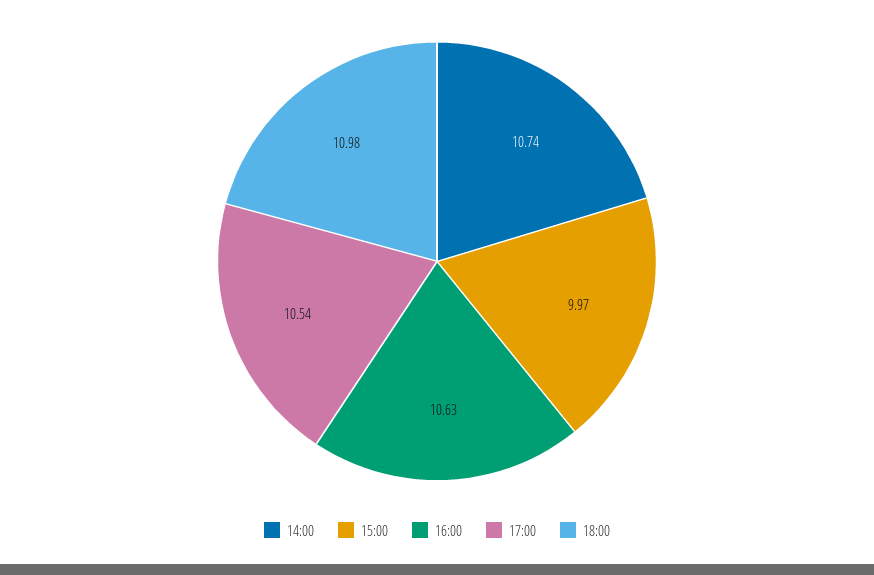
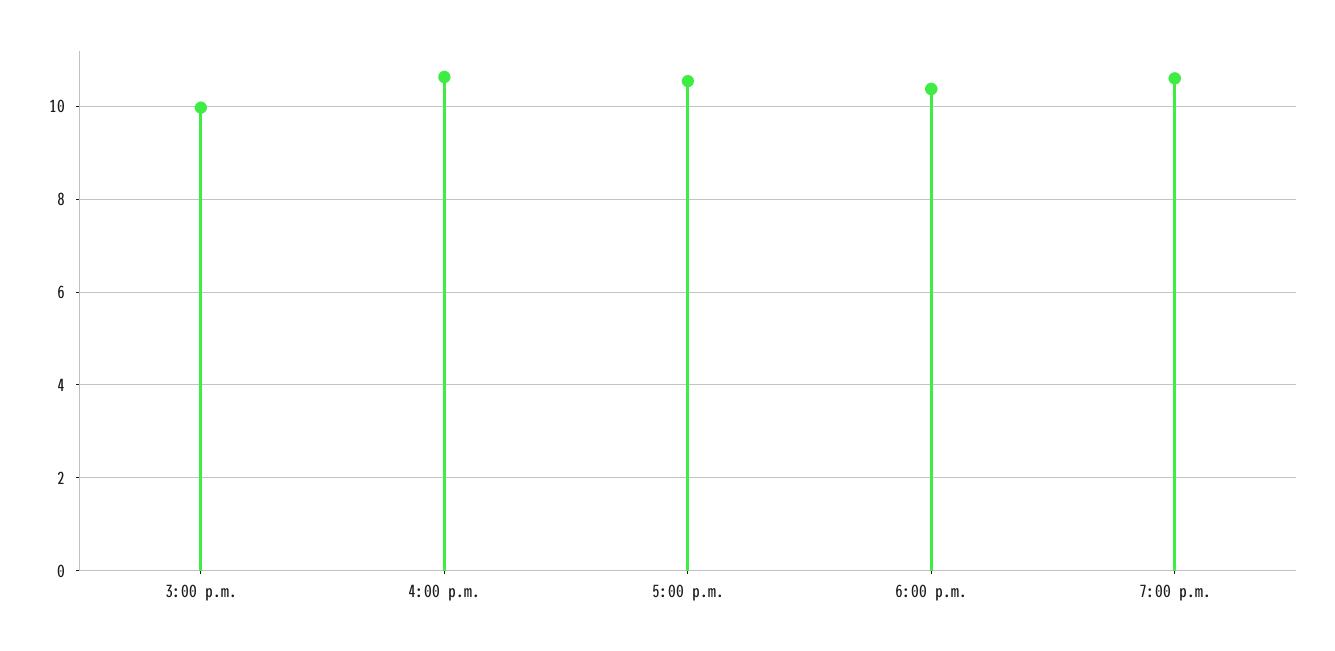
14:00: 10.74 -> none
18:00: 10.98 -> 10.4
7:00 p.m.: none -> 10.6

